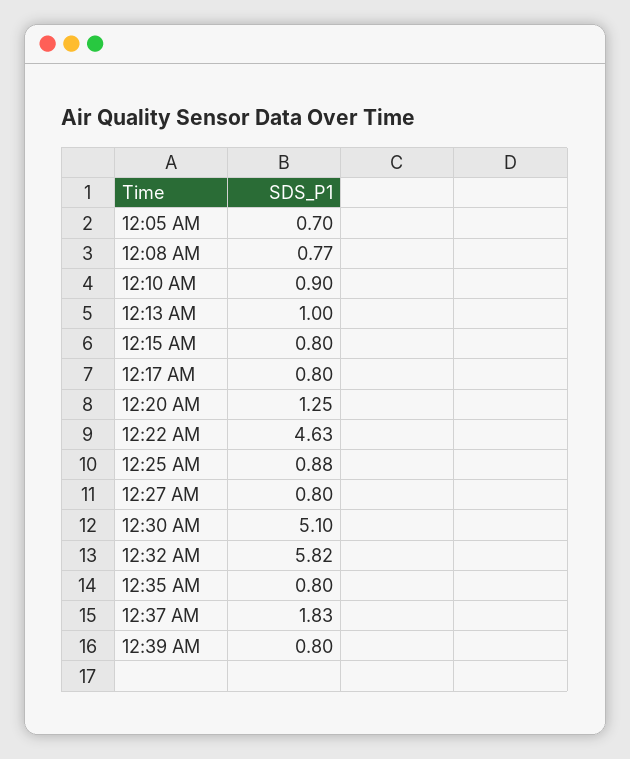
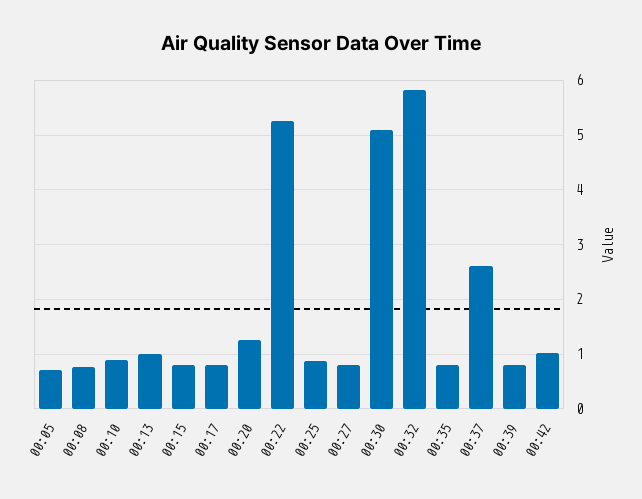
12:22 AM: 4.63 -> 5.2
12:37 AM: 1.83 -> 2.6
00:42: none -> 1

